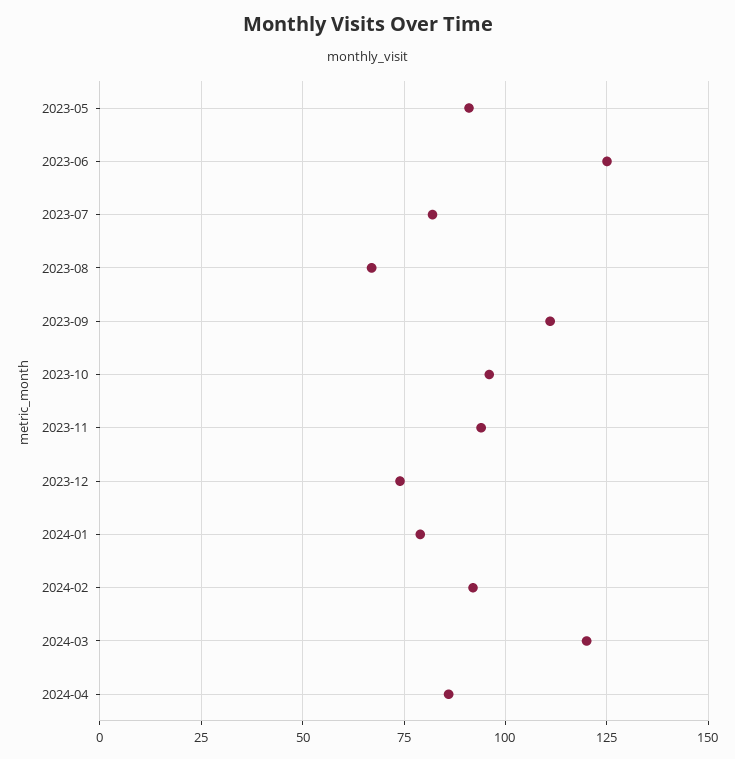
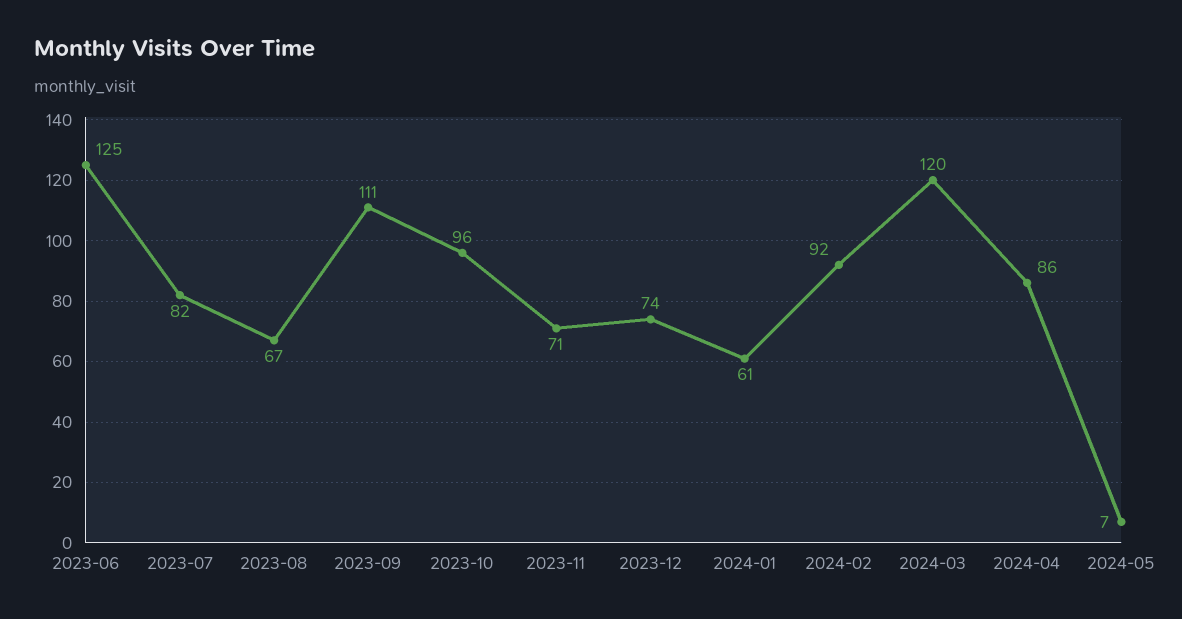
2023-05: 90 -> none
2023-11: 95 -> 71
2024-01: 80 -> 61
2024-05: none -> 7

